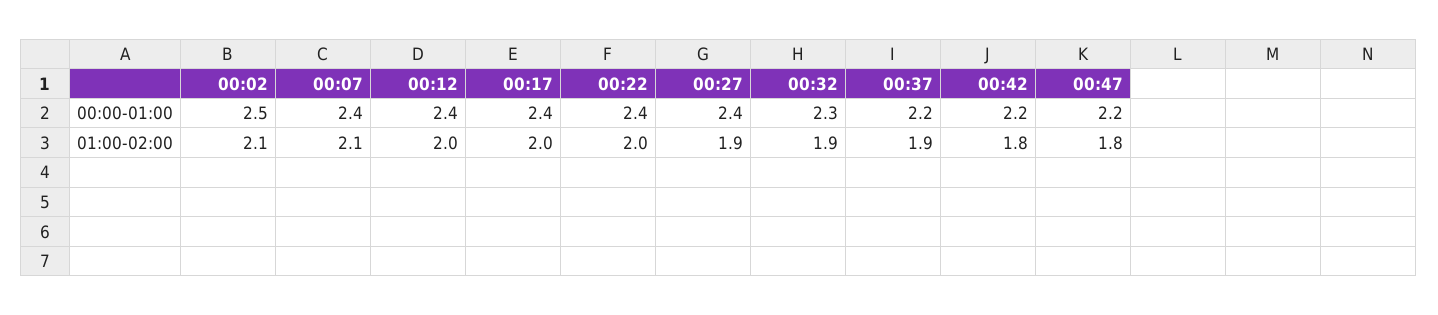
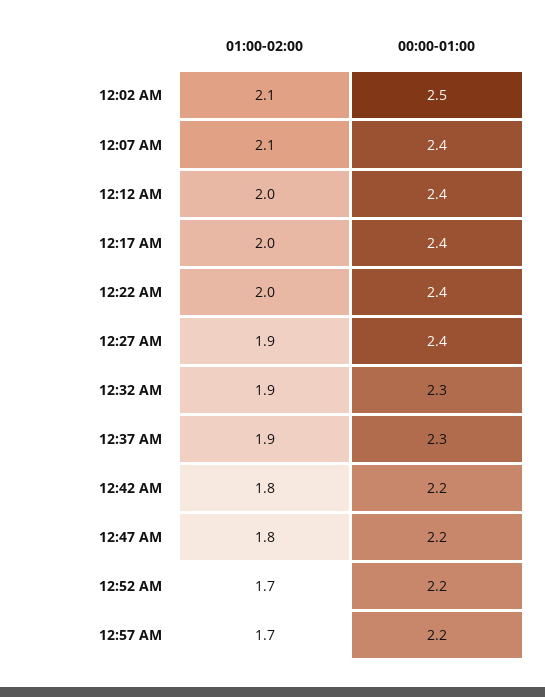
00:37, 00:00-01:00: 2.2 -> 2.3
12:52 AM, 01:00-02:00: none -> 1.7
12:52 AM, 00:00-01:00: none -> 2.2
12:57 AM, 01:00-02:00: none -> 1.7
12:57 AM, 00:00-01:00: none -> 2.2

